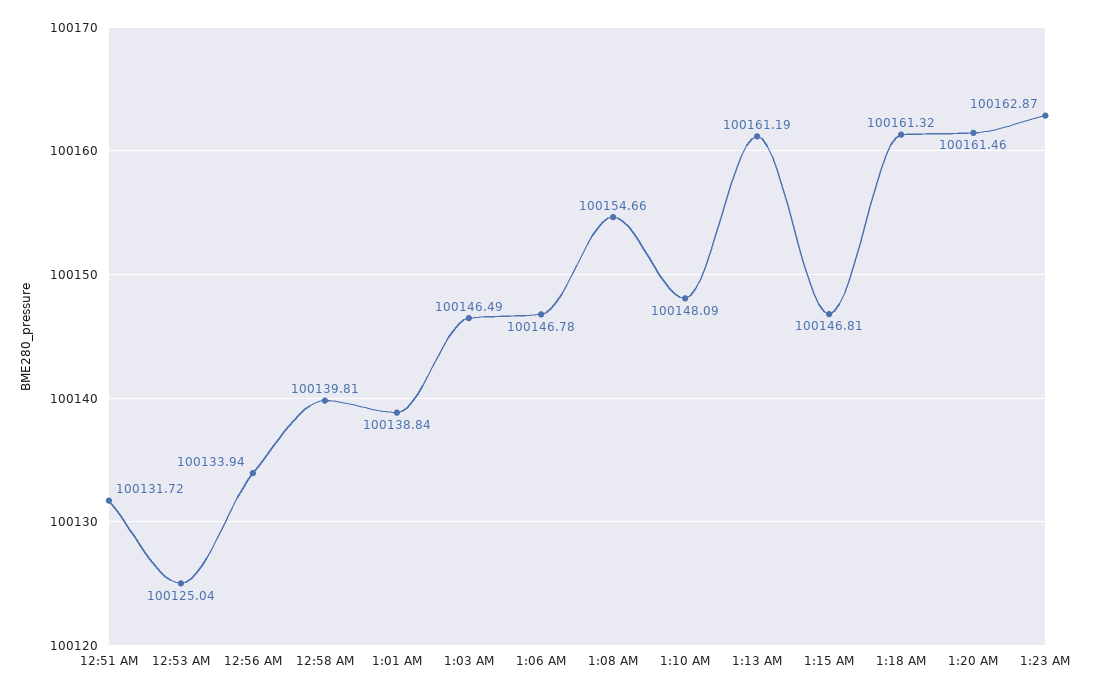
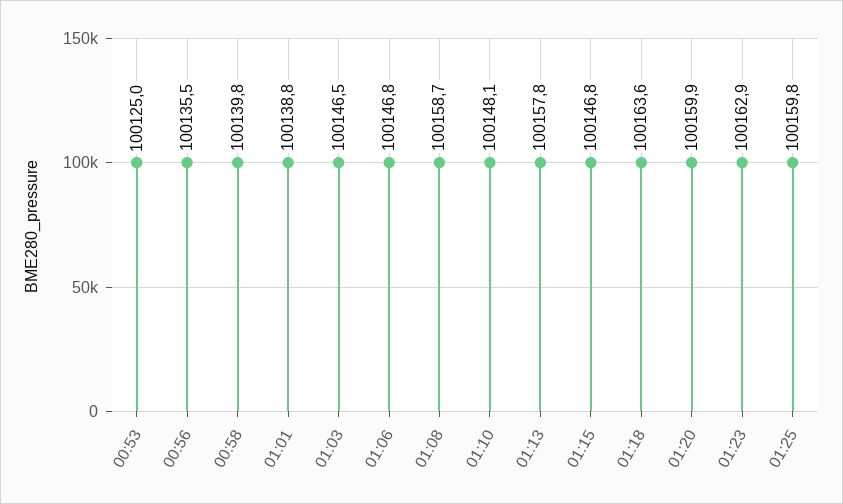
12:51 AM: 100131.72 -> none
12:56 AM: 100133.94 -> 100135.5
1:08 AM: 100154.66 -> 100158.7
1:13 AM: 100161.19 -> 100157.8
1:18 AM: 100161.32 -> 100163.6
1:20 AM: 100161.46 -> 100159.9
01:25: none -> 100159.8

